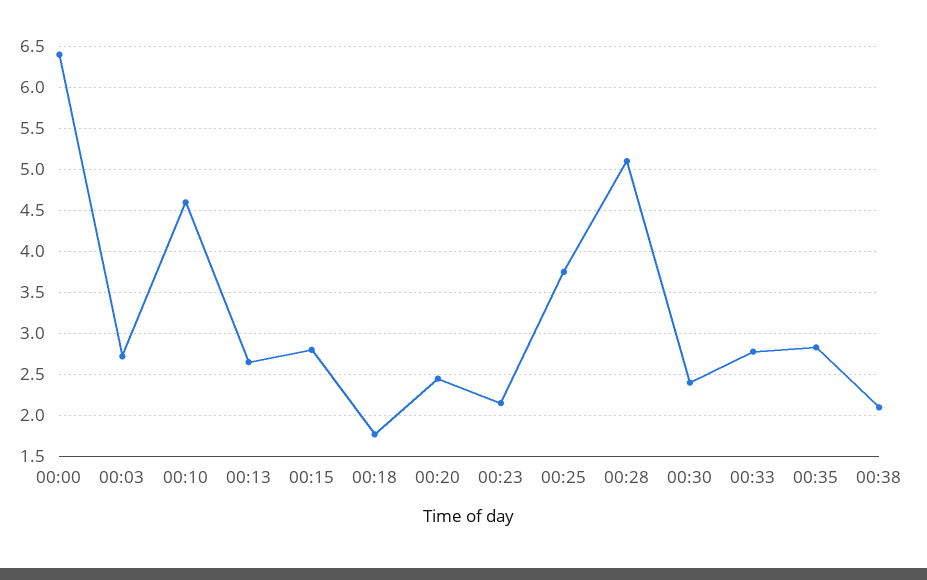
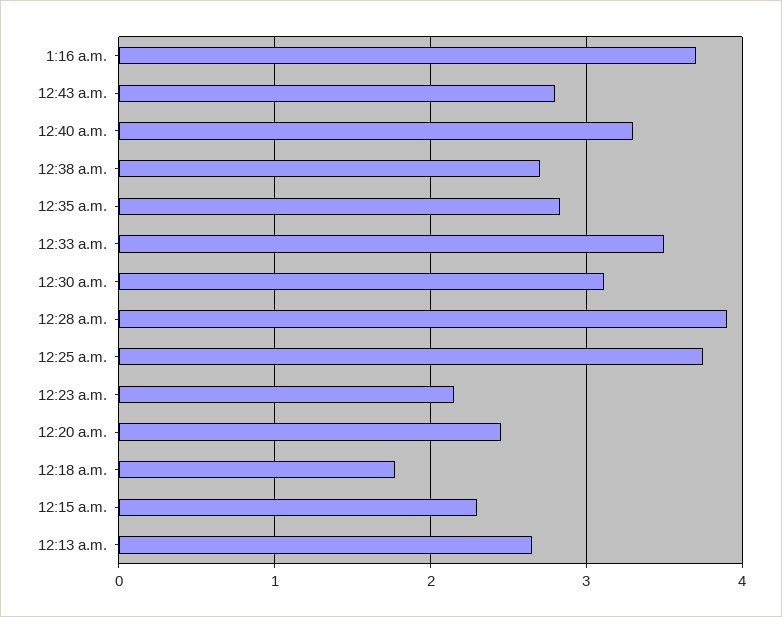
00:00: 6.4 -> none
00:03: 2.7 -> none
00:10: 4.6 -> none
00:15: 2.8 -> 2.3
00:28: 5.1 -> 3.9
00:30: 2.4 -> 3.1
00:33: 2.8 -> 3.5
00:38: 2.1 -> 2.7
1:16 a.m.: none -> 3.7
12:43 a.m.: none -> 2.8
12:40 a.m.: none -> 3.3

